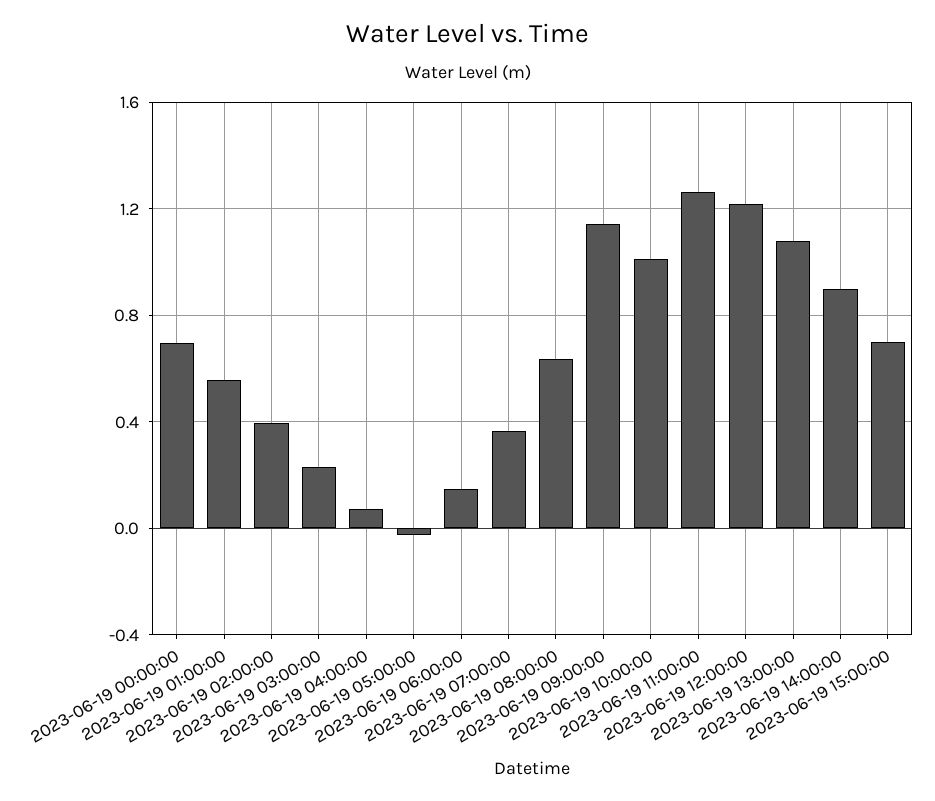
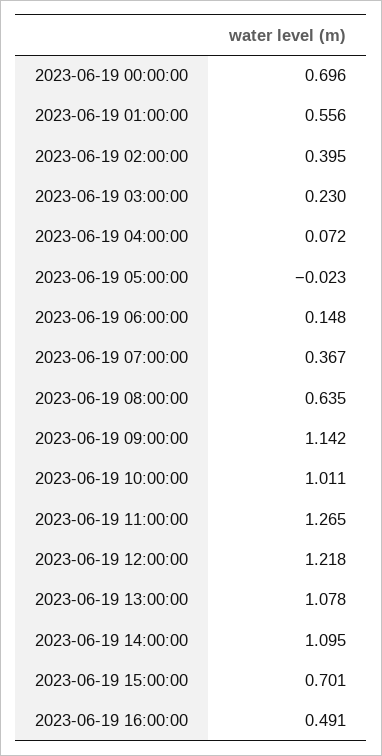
2023-06-19 14:00:00: 0.9 -> 1.095
2023-06-19 16:00:00: none -> 0.491

